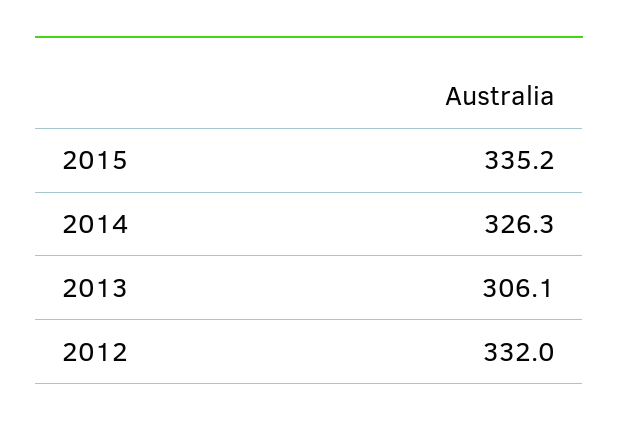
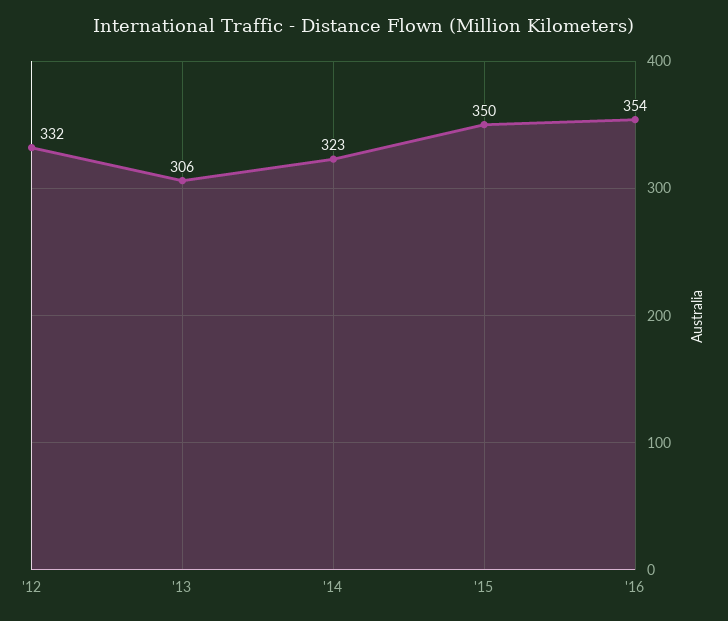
2015: 335.2 -> 350
2014: 326.3 -> 323
'16: none -> 354

